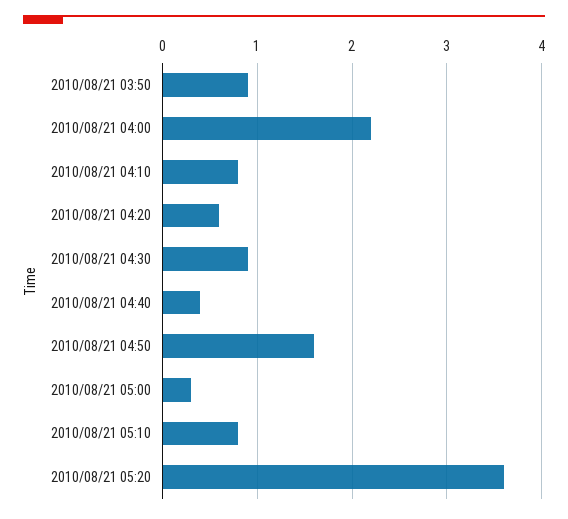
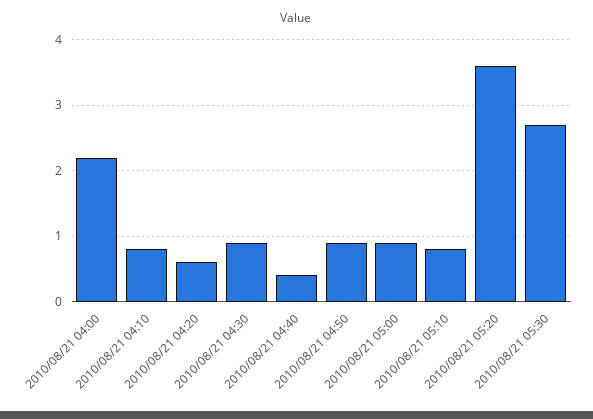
2010/08/21 03:50: 0.9 -> none
2010/08/21 04:50: 1.6 -> 0.9
2010/08/21 05:00: 0.3 -> 0.9
2010/08/21 05:30: none -> 2.7

